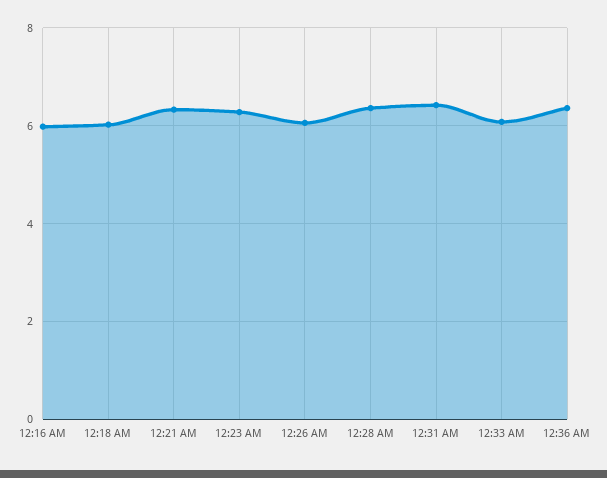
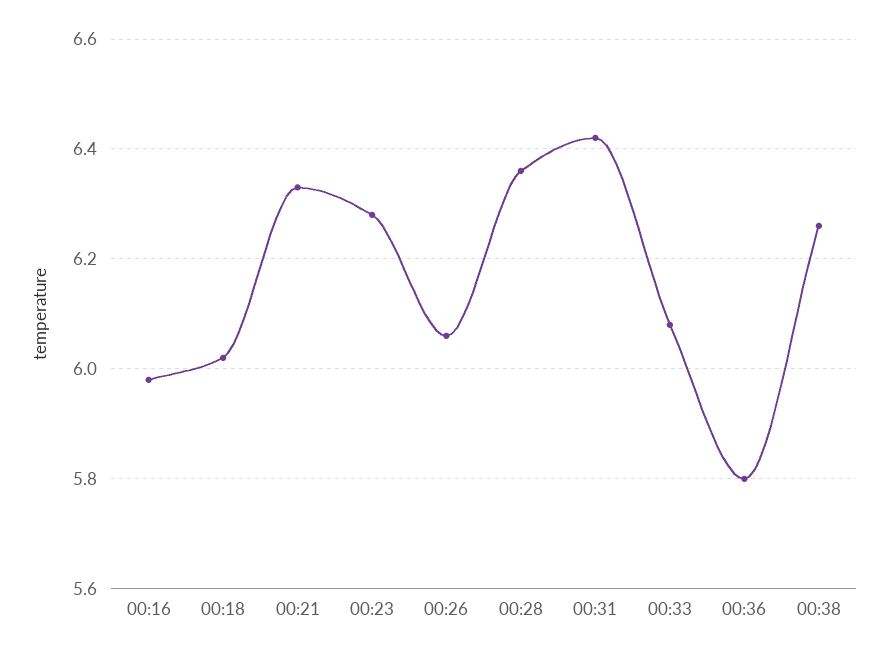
12:36 AM: 6.4 -> 5.8
00:38: none -> 6.25

